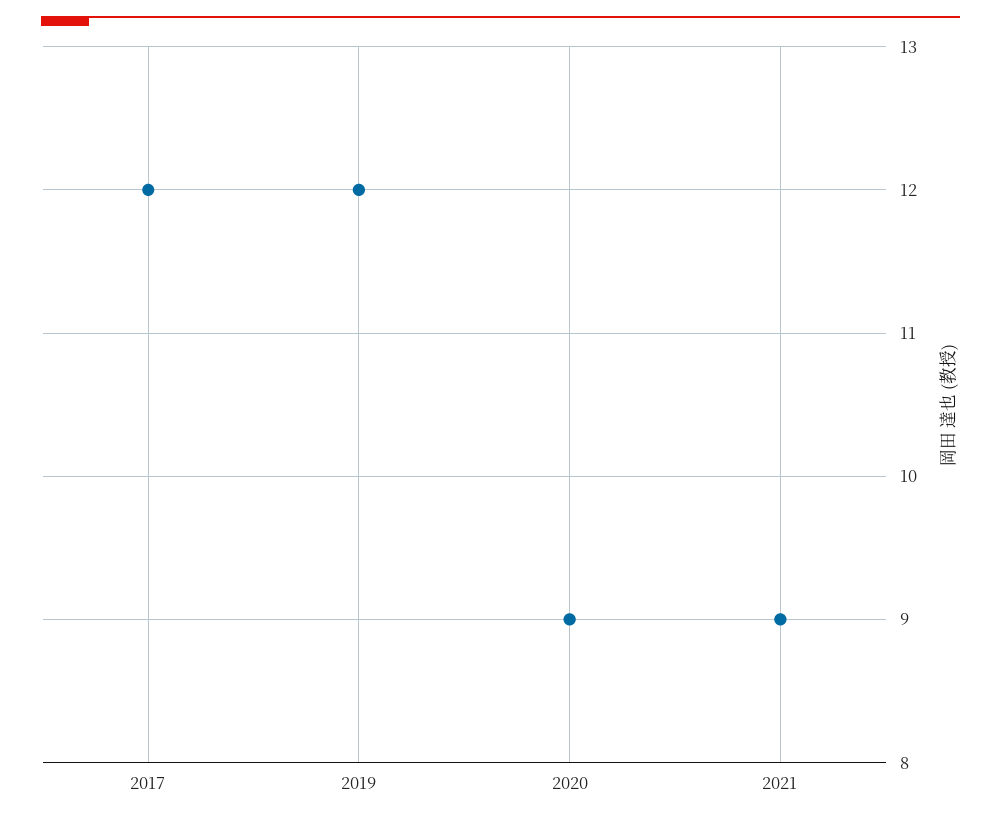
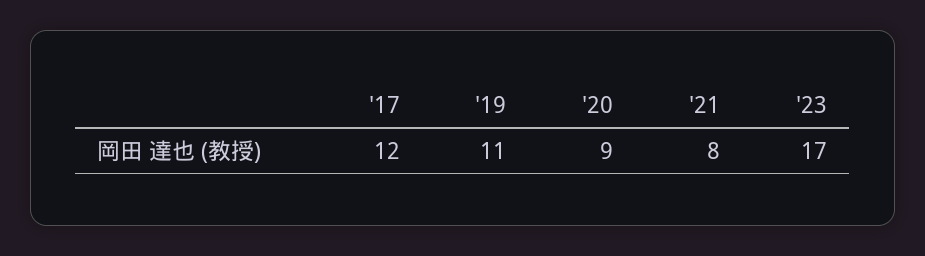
2019: 12 -> 11
2021: 9 -> 8
'23: none -> 17

